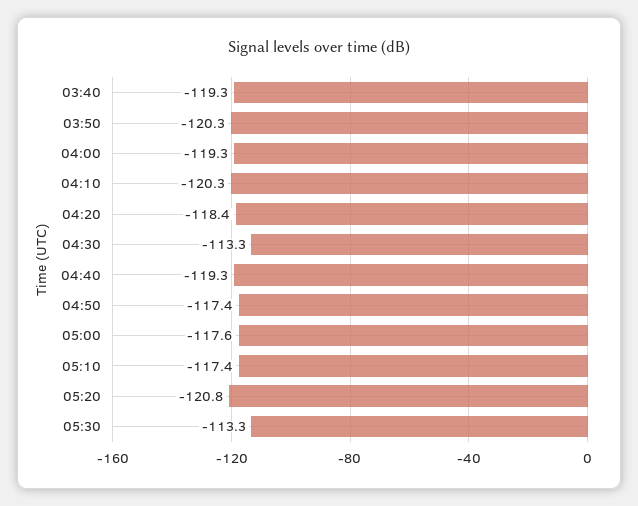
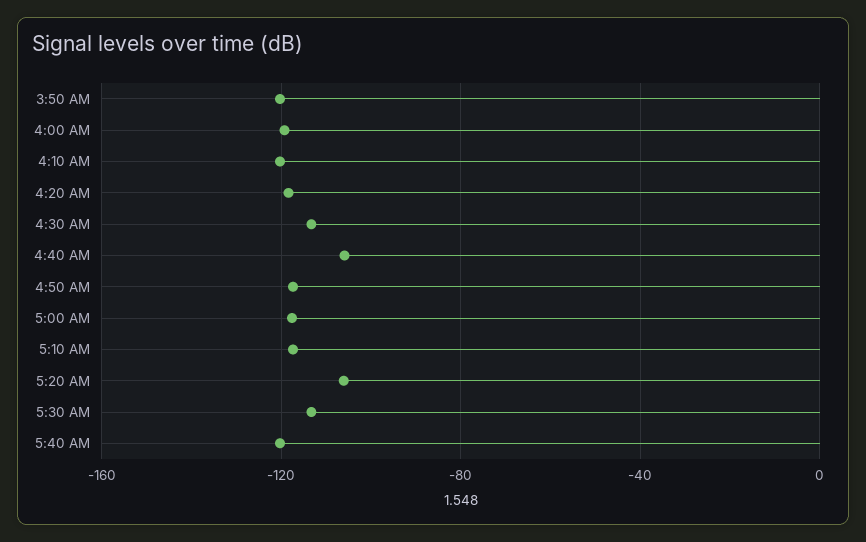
03:40: -119.3 -> none
04:40: -119.3 -> -105
05:20: -120.8 -> -105
5:40 AM: none -> -120

